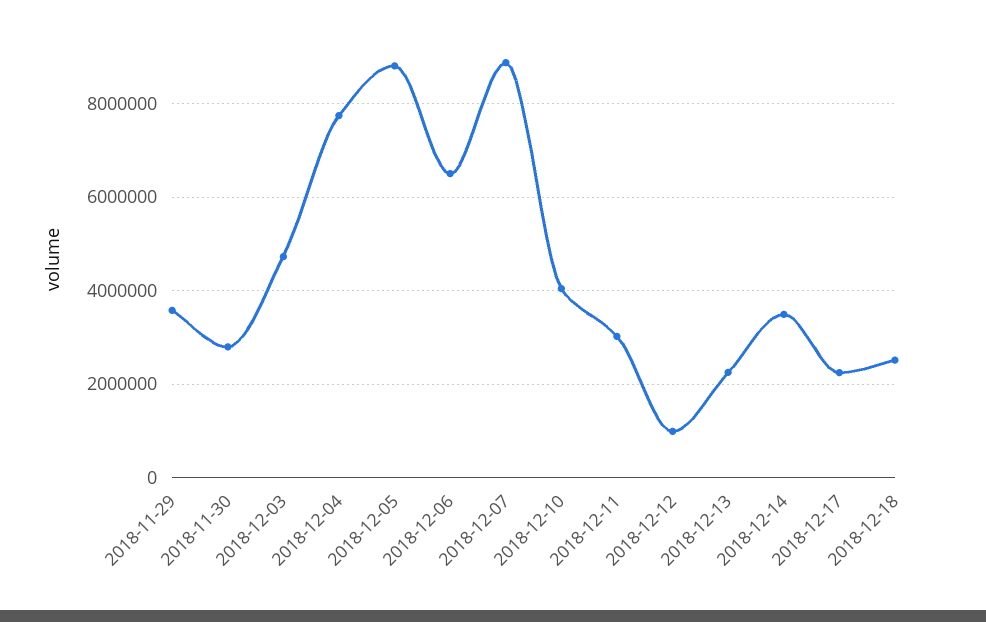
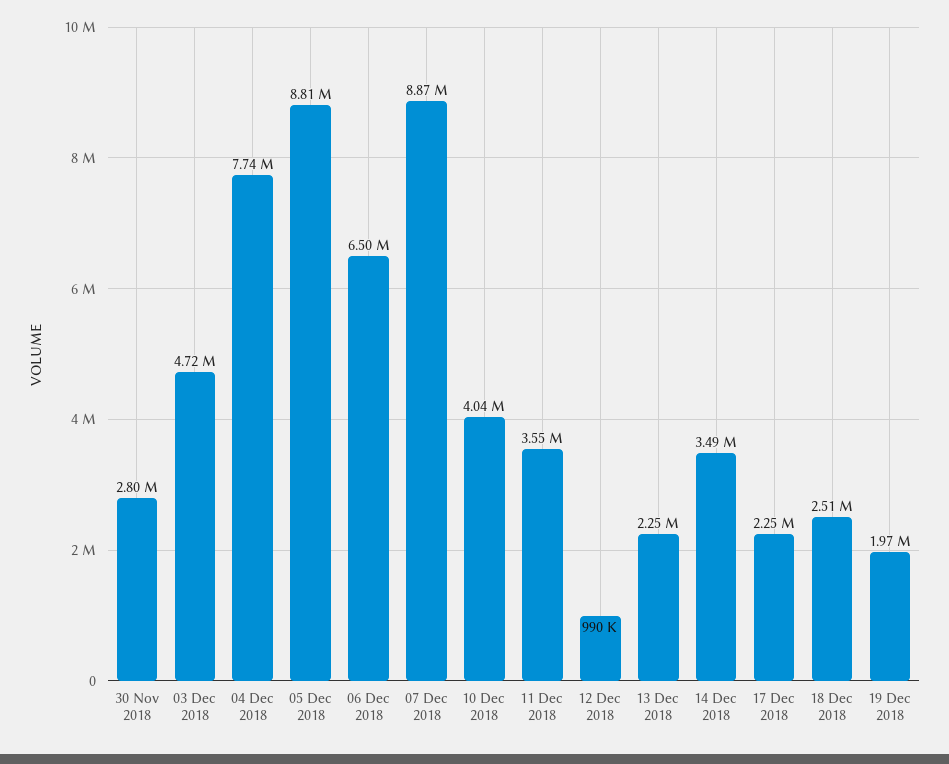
2018-11-29: 3600000 -> none
2018-12-11: 3000000 -> 3550000
19 Dec 2018: none -> 1970000

